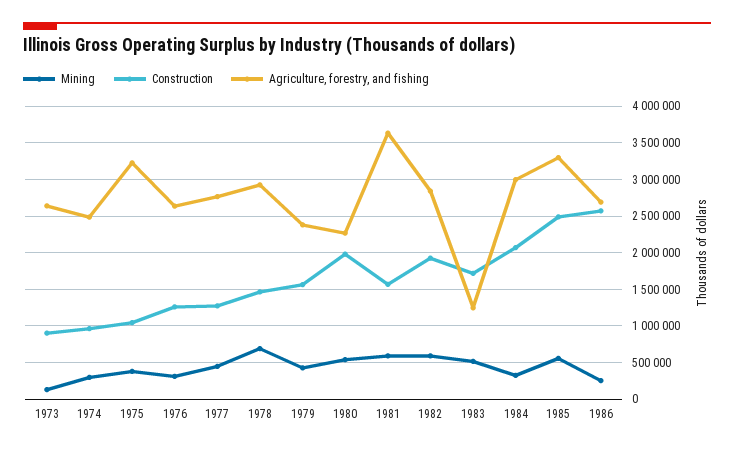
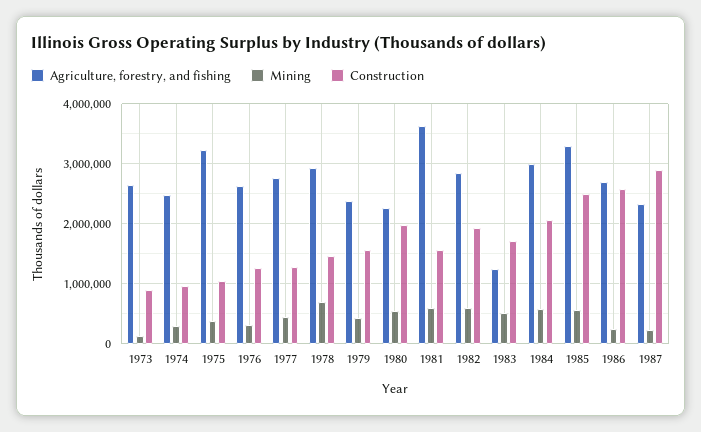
Mining, 1984: 300000 -> 600000
Agriculture, forestry, and fishing, 1987: none -> 2300000
Mining, 1987: none -> 200000
Construction, 1987: none -> 2900000

